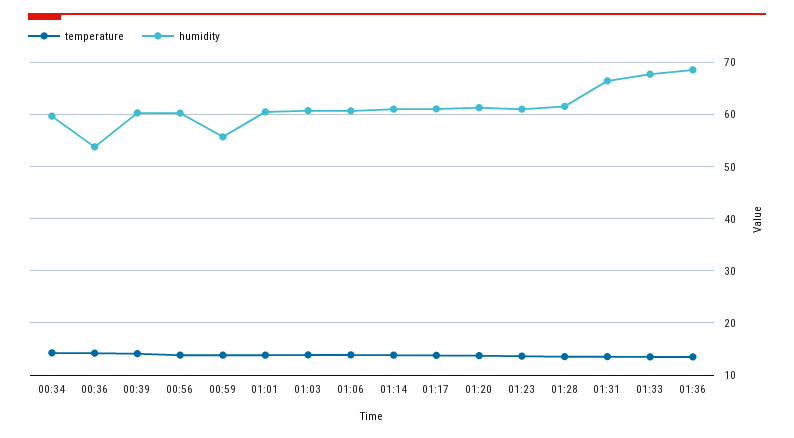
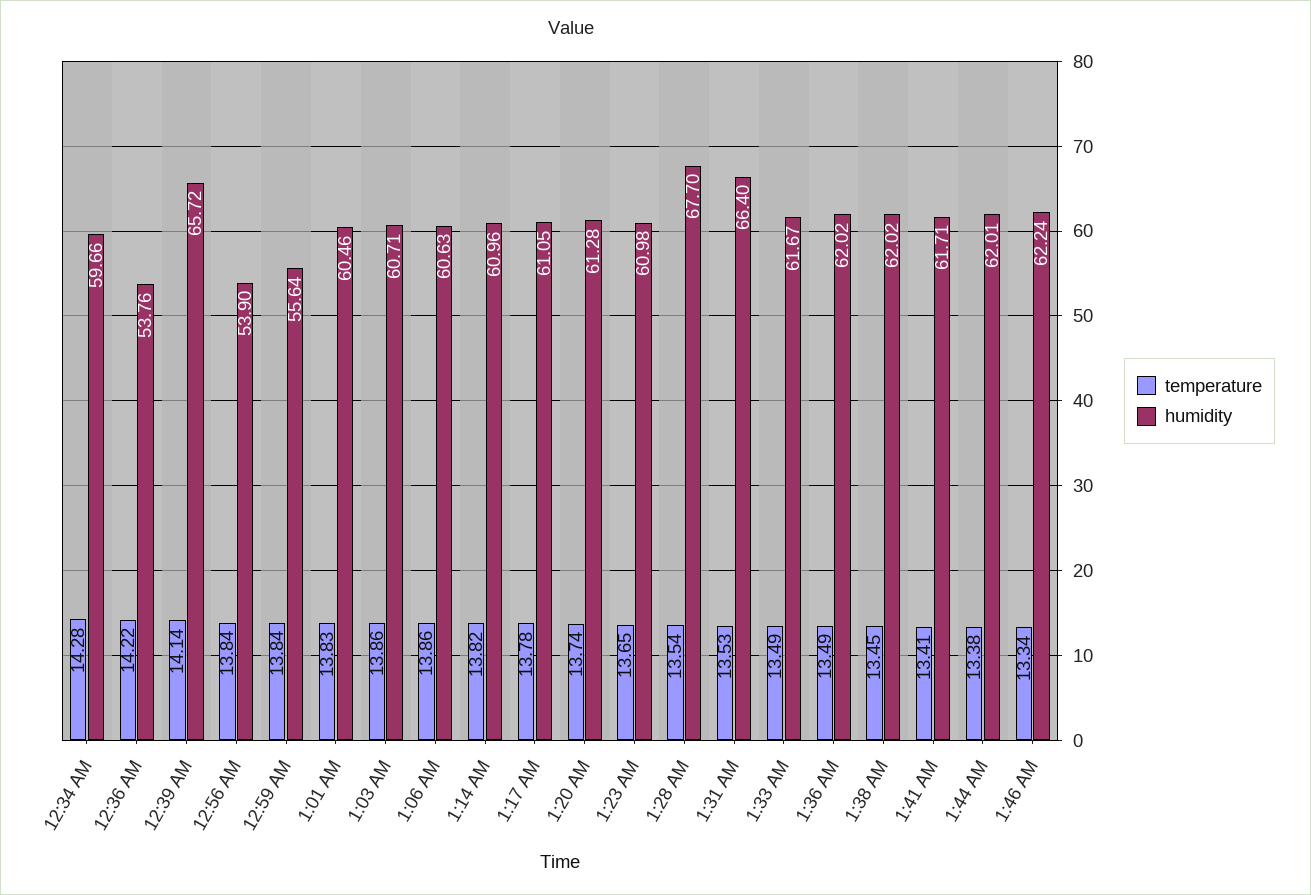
humidity, 00:39: 60 -> 65.72
humidity, 00:56: 60 -> 53.9
humidity, 01:28: 62 -> 67.7
humidity, 01:33: 68 -> 61.67
humidity, 01:36: 68 -> 62.02
temperature, 1:38 AM: none -> 13.45
humidity, 1:38 AM: none -> 62.02
temperature, 1:41 AM: none -> 13.41
humidity, 1:41 AM: none -> 61.71
temperature, 1:44 AM: none -> 13.38
humidity, 1:44 AM: none -> 62.01
temperature, 1:46 AM: none -> 13.34
humidity, 1:46 AM: none -> 62.24

